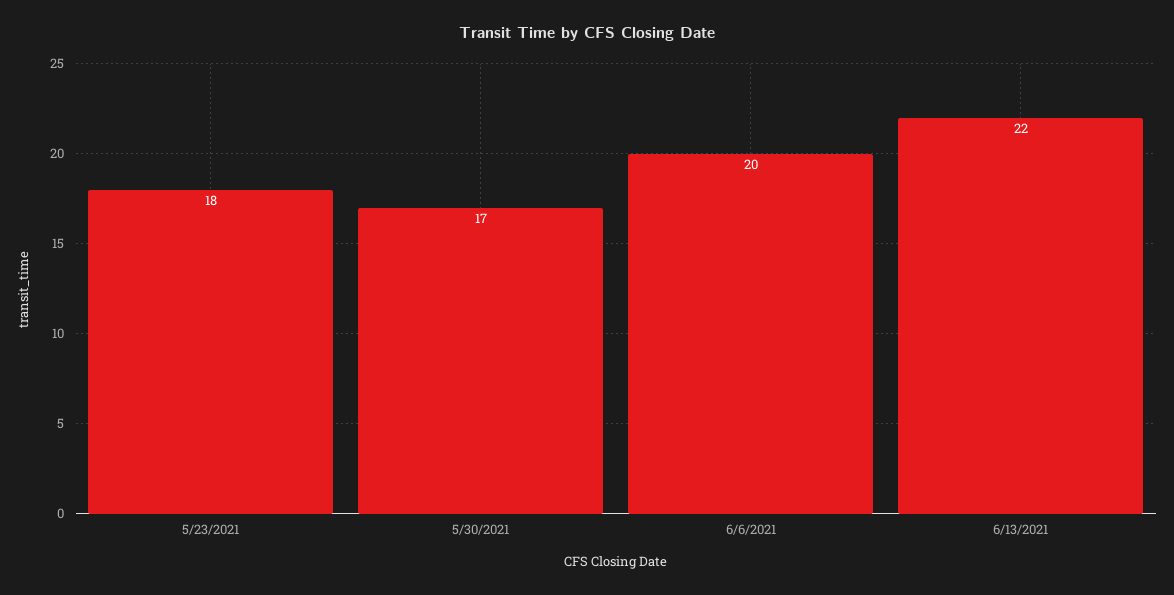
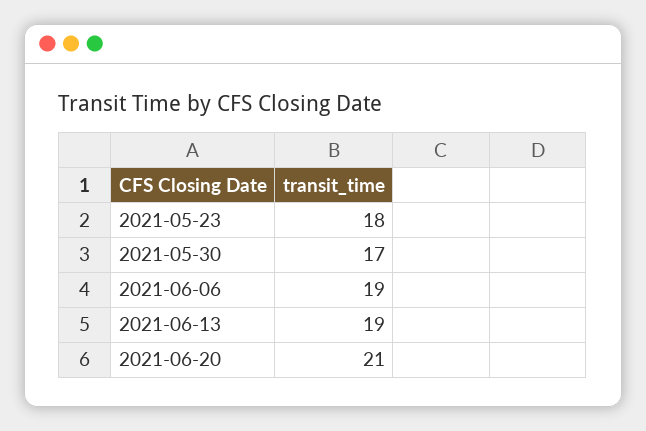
6/6/2021: 20 -> 19
6/13/2021: 22 -> 19
2021-06-20: none -> 21

